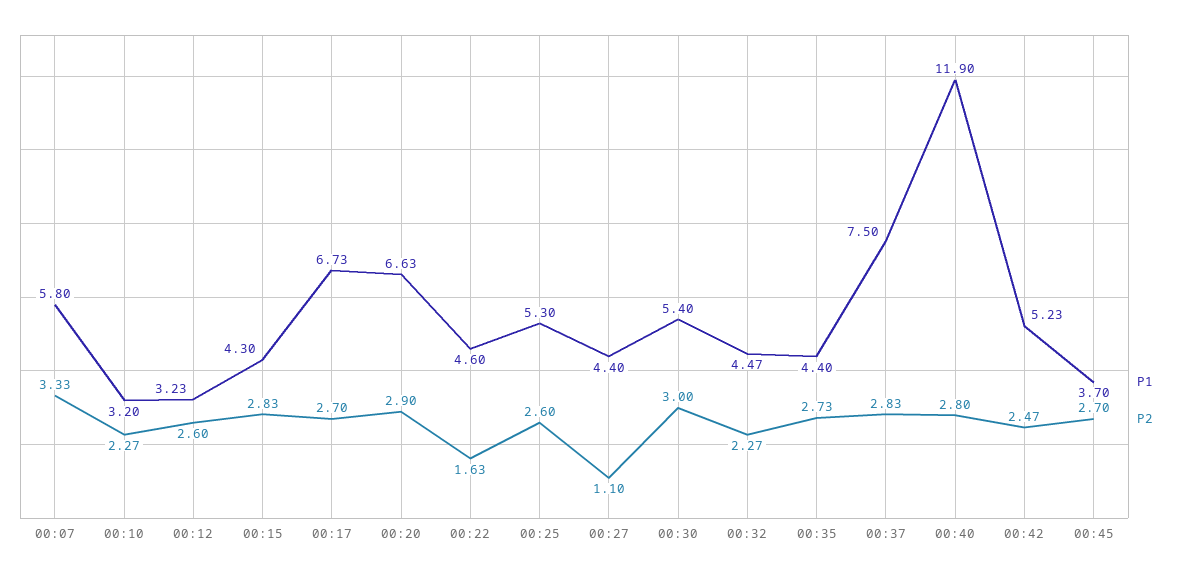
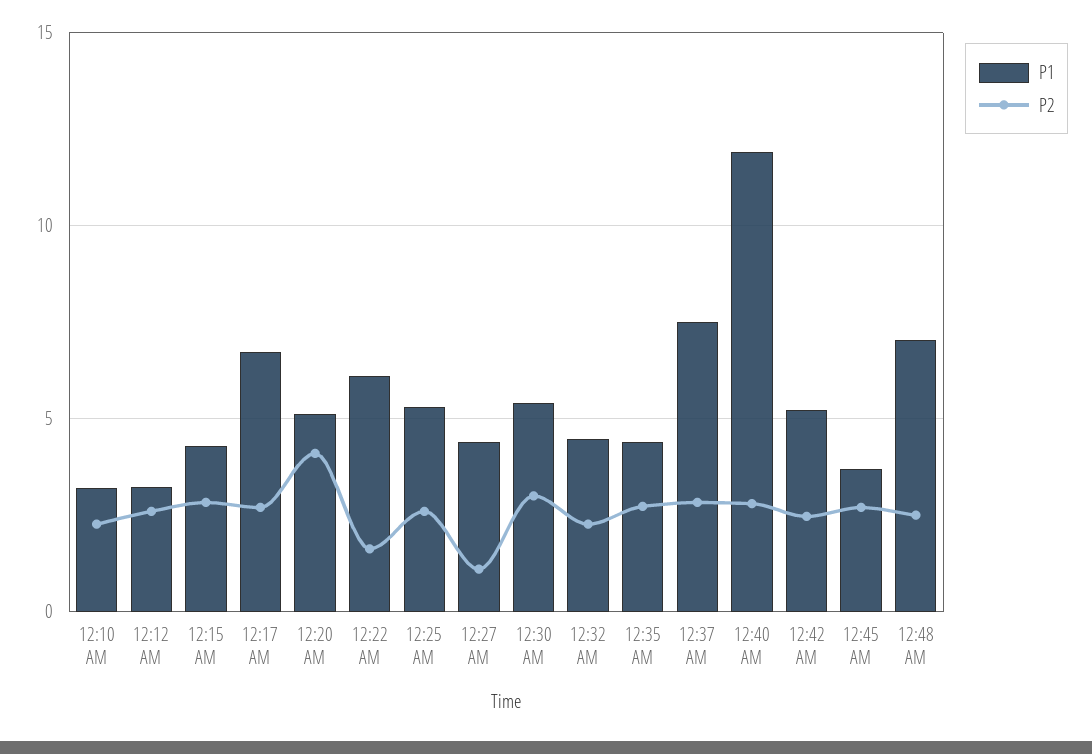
P1, 00:07: 5.8 -> none
P2, 00:07: 3.33 -> none
P1, 00:20: 6.63 -> 5
P2, 00:20: 2.9 -> 4
P1, 00:22: 4.6 -> 6
P1, 12:48 AM: none -> 7
P2, 12:48 AM: none -> 2.5

